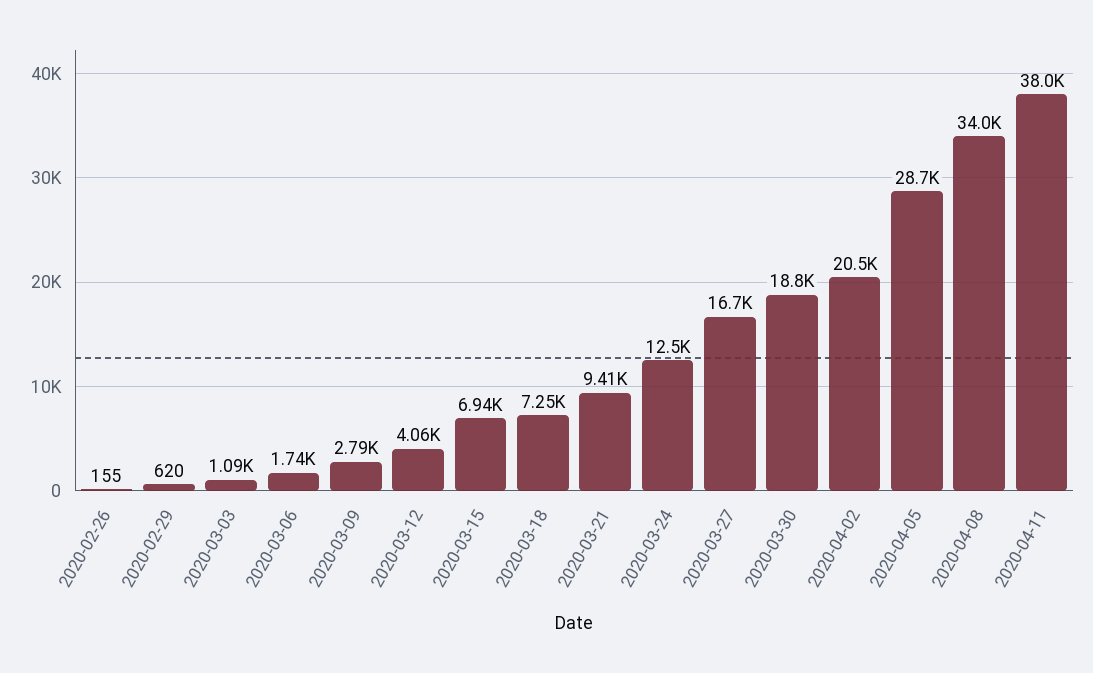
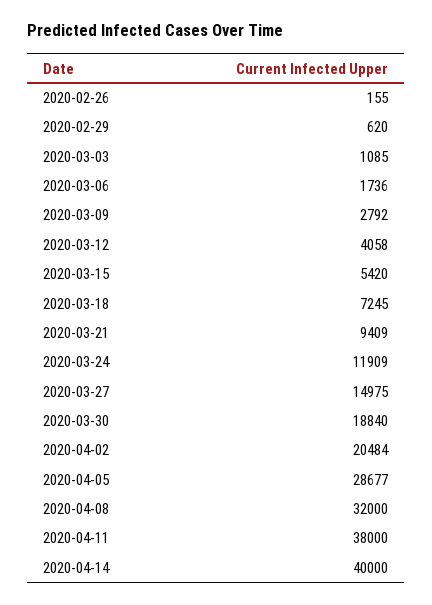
2020-03-15: 6940 -> 5420
2020-03-24: 12500 -> 11909
2020-03-27: 16700 -> 14975
2020-04-08: 34000 -> 32000
2020-04-14: none -> 40000

